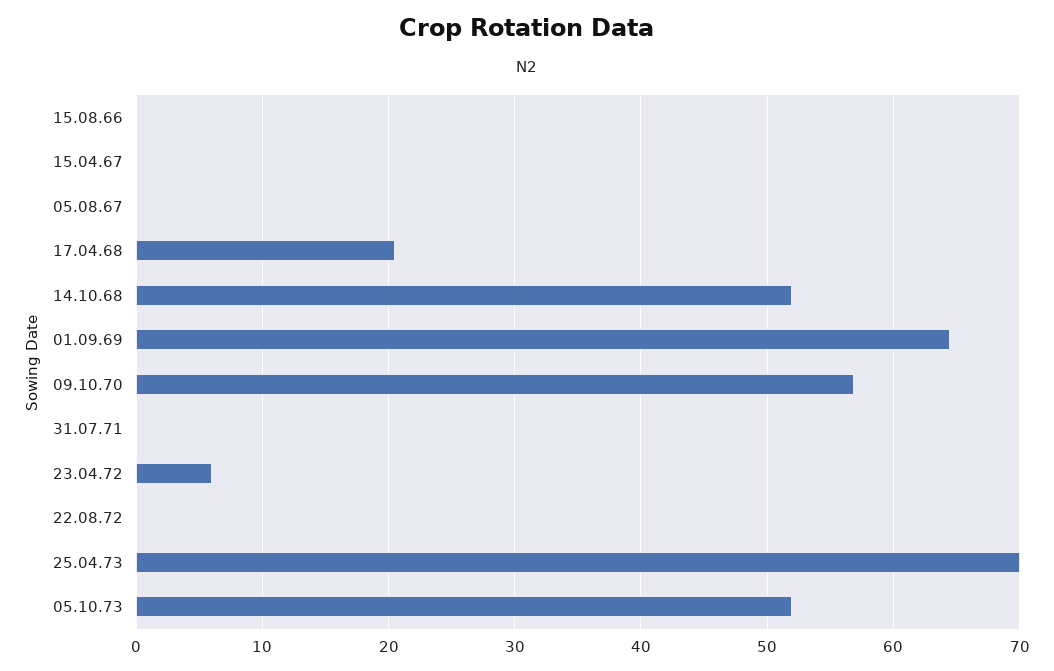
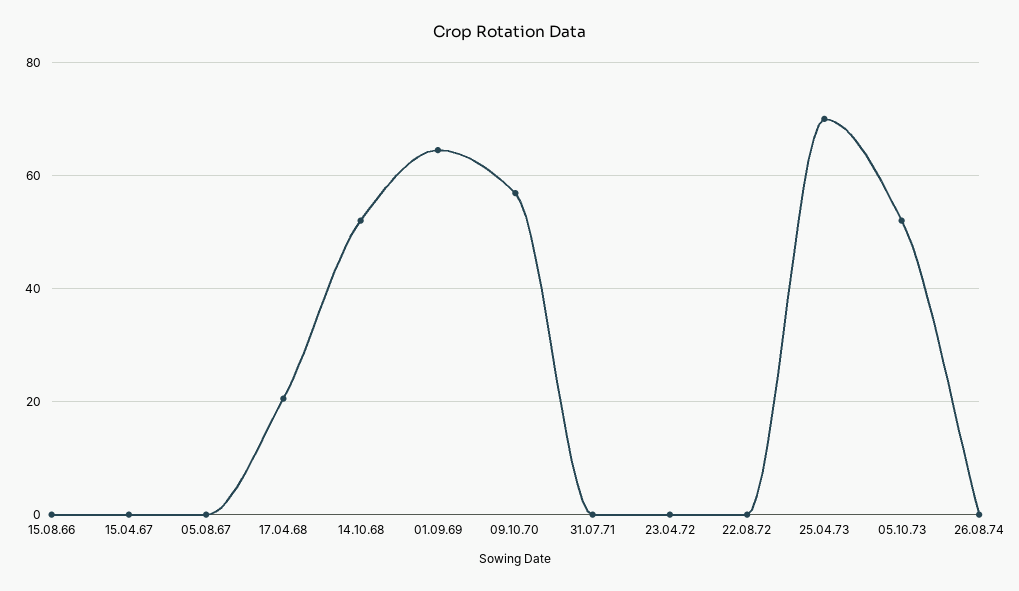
23.04.72: 6 -> 0
26.08.74: none -> 0

